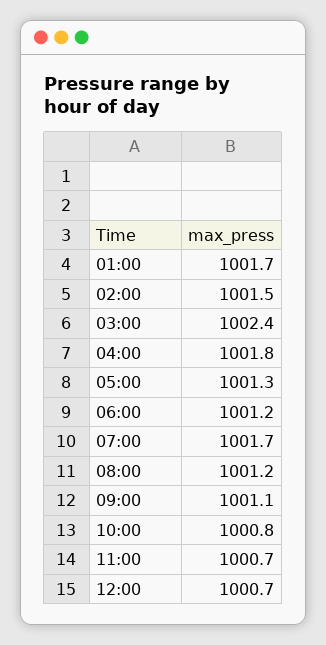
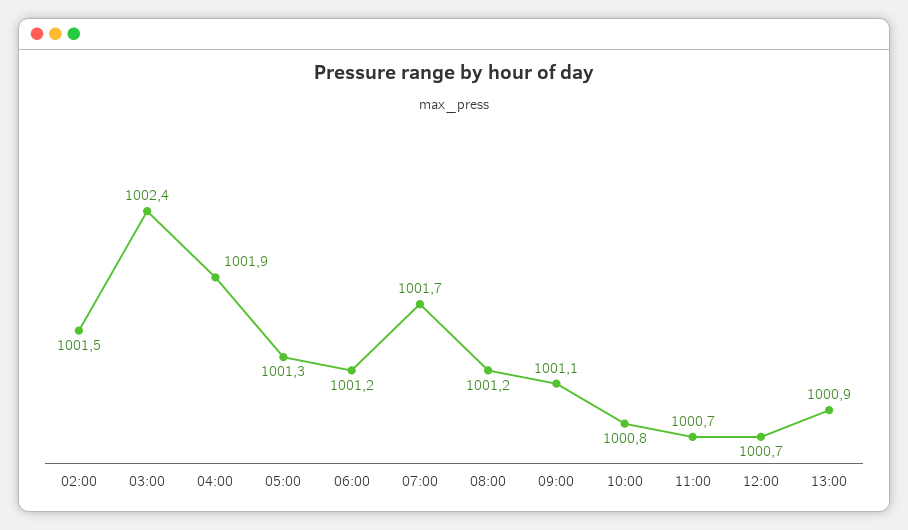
01:00: 1001.7 -> none
04:00: 1001.8 -> 1001.9
13:00: none -> 1000.9

